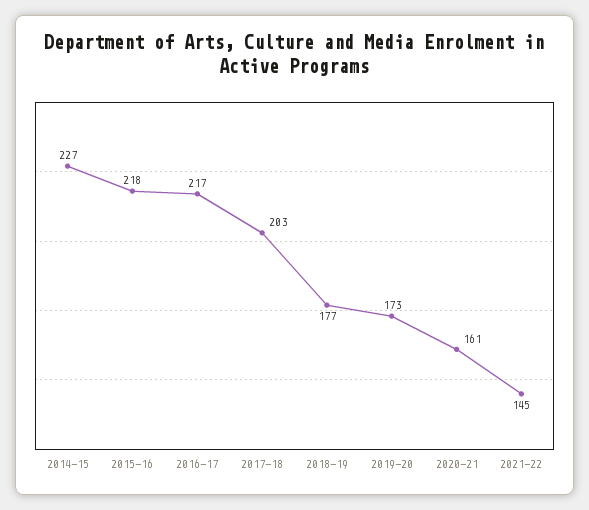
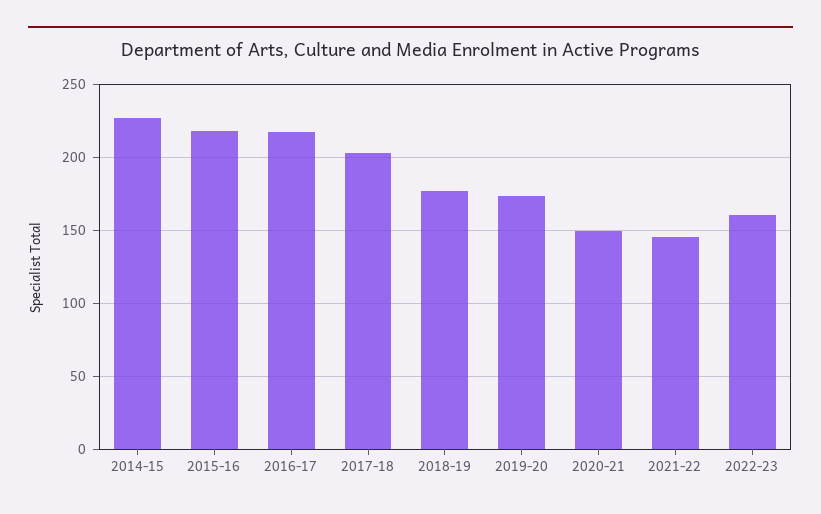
2020-21: 161 -> 150
2022-23: none -> 160

